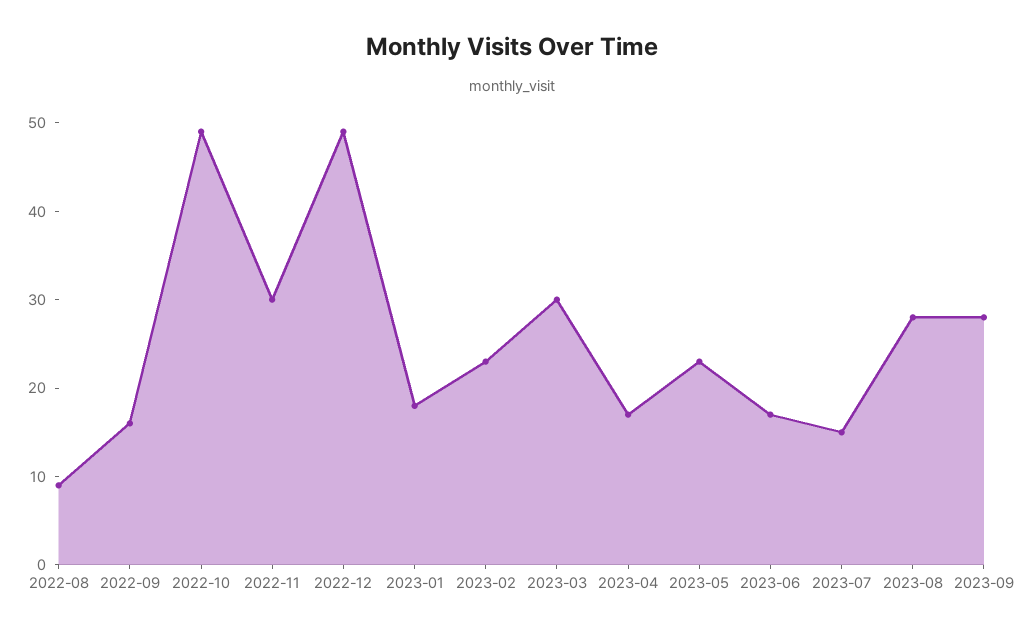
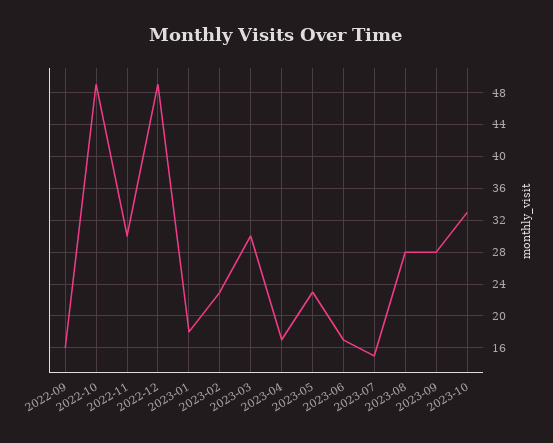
2022-08: 9 -> none
2023-10: none -> 33

